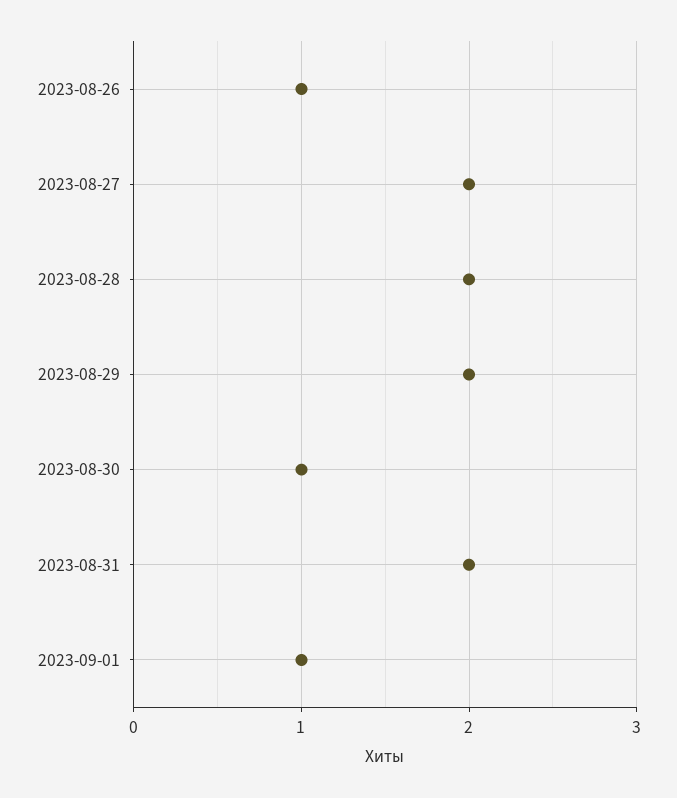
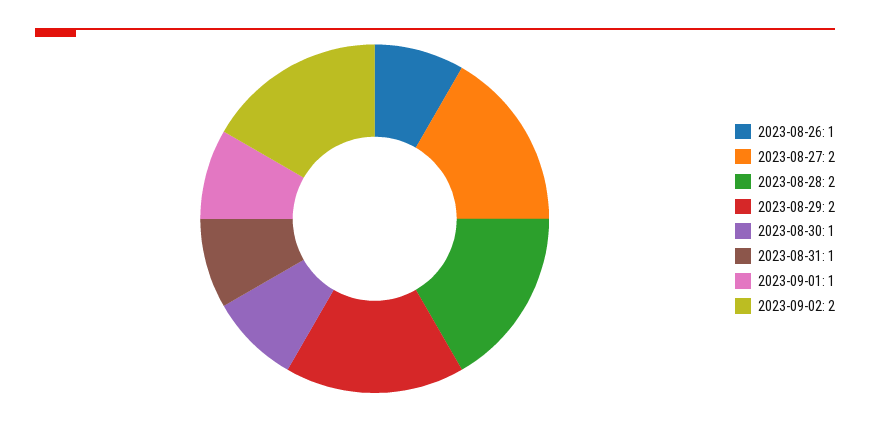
2023-08-31: 2 -> 1
2023-09-02: none -> 2

